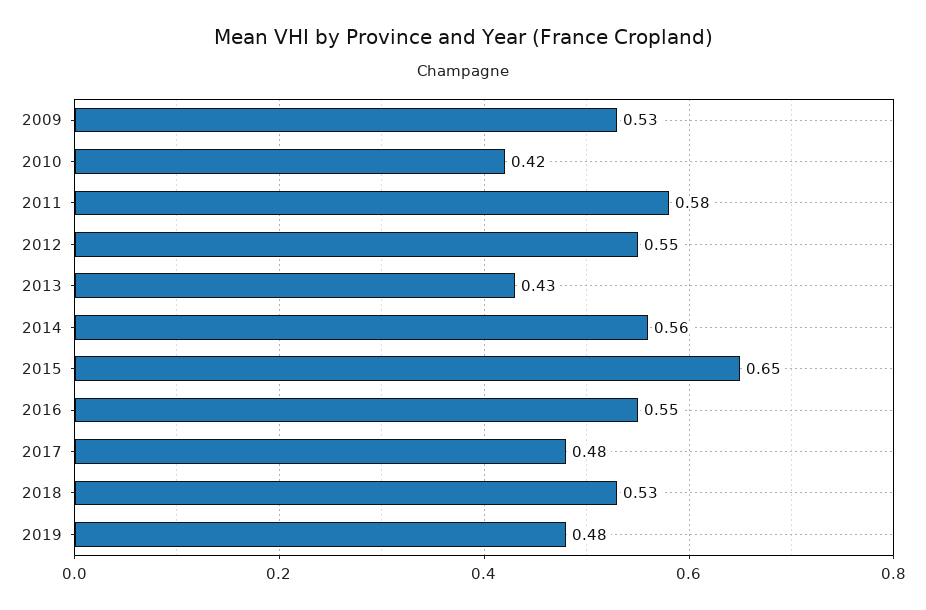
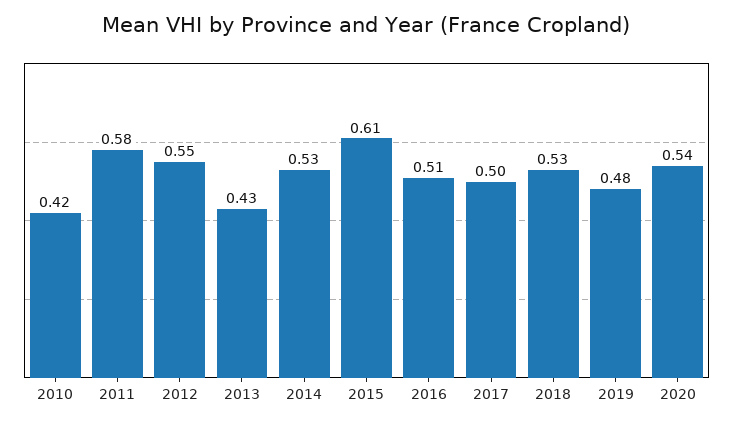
2009: 0.53 -> none
2014: 0.56 -> 0.53
2015: 0.65 -> 0.61
2016: 0.55 -> 0.51
2017: 0.48 -> 0.5
2020: none -> 0.54

